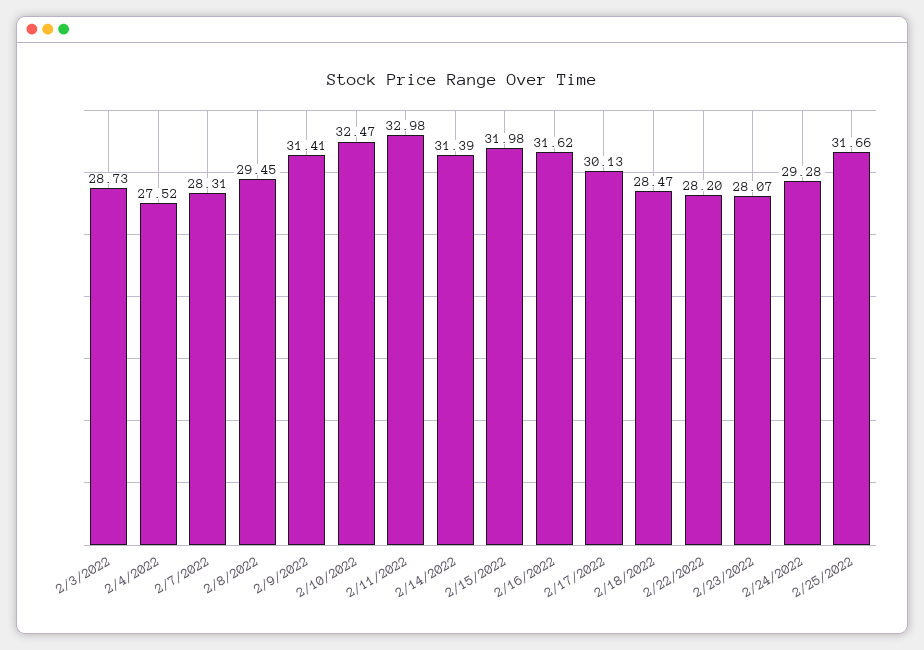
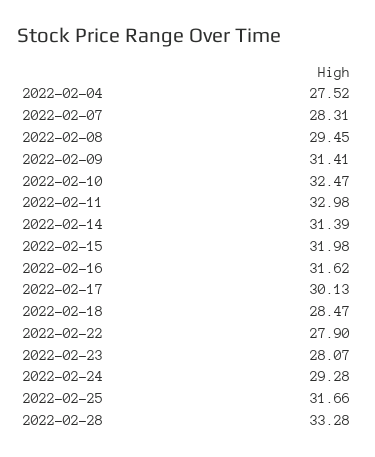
2/3/2022: 28.73 -> none
2/22/2022: 28.2 -> 27.9
2022-02-28: none -> 33.28

